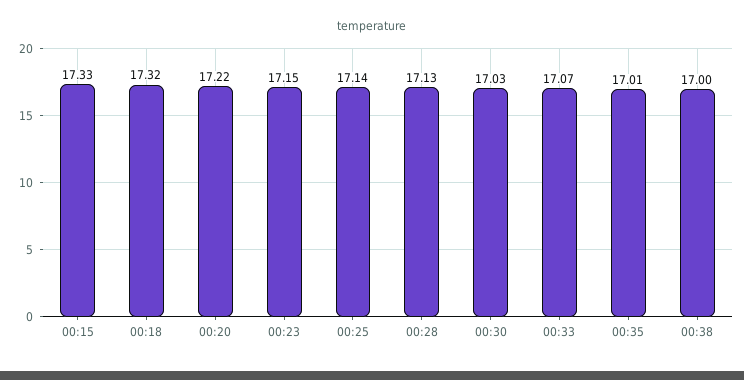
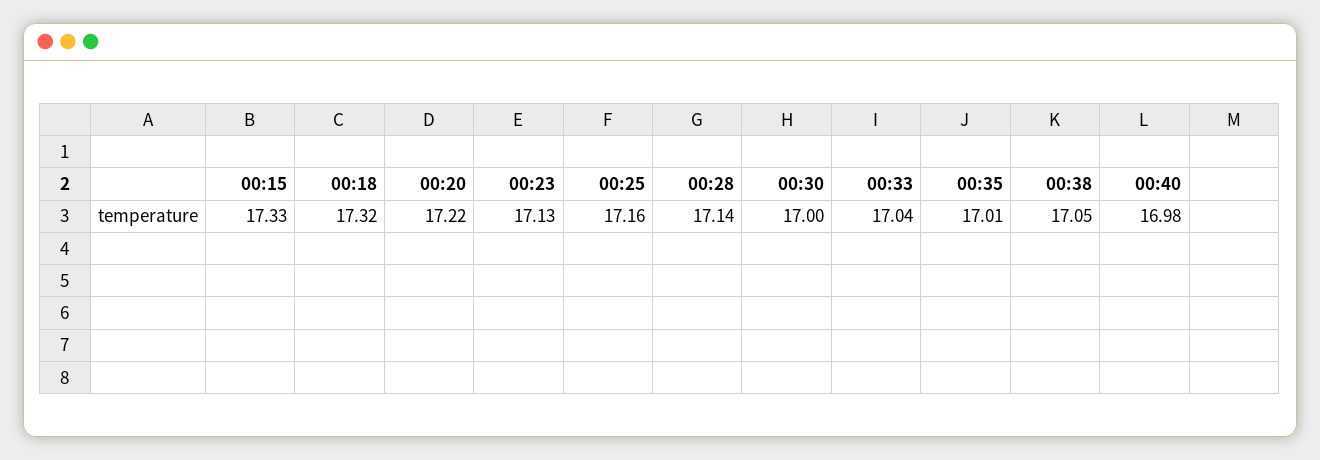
00:23: 17.15 -> 17.13
00:25: 17.14 -> 17.16
00:28: 17.13 -> 17.14
00:30: 17.03 -> 17
00:33: 17.07 -> 17.04
00:38: 17 -> 17.05
00:40: none -> 16.98

